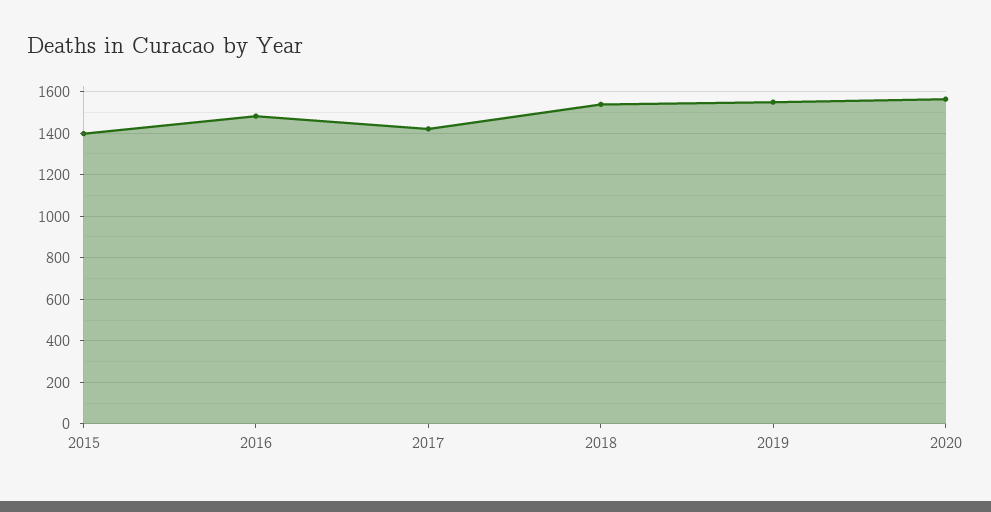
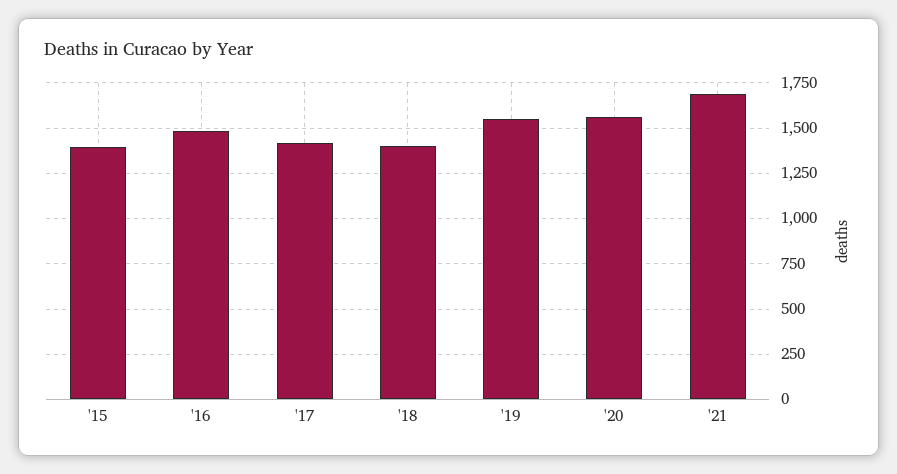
2018: 1550 -> 1400
'21: none -> 1700

